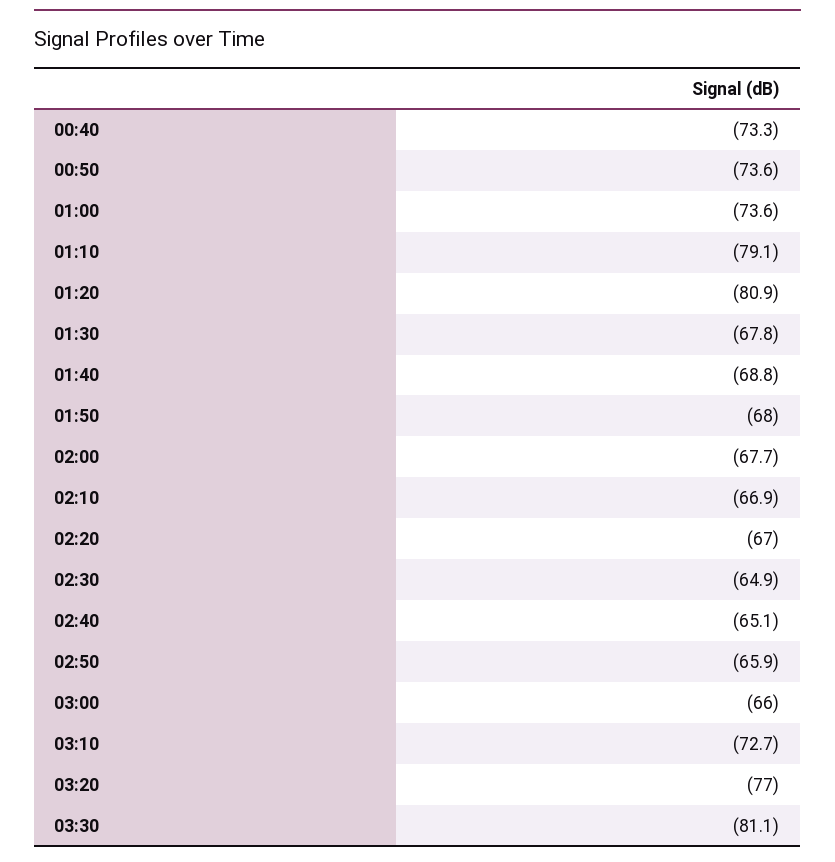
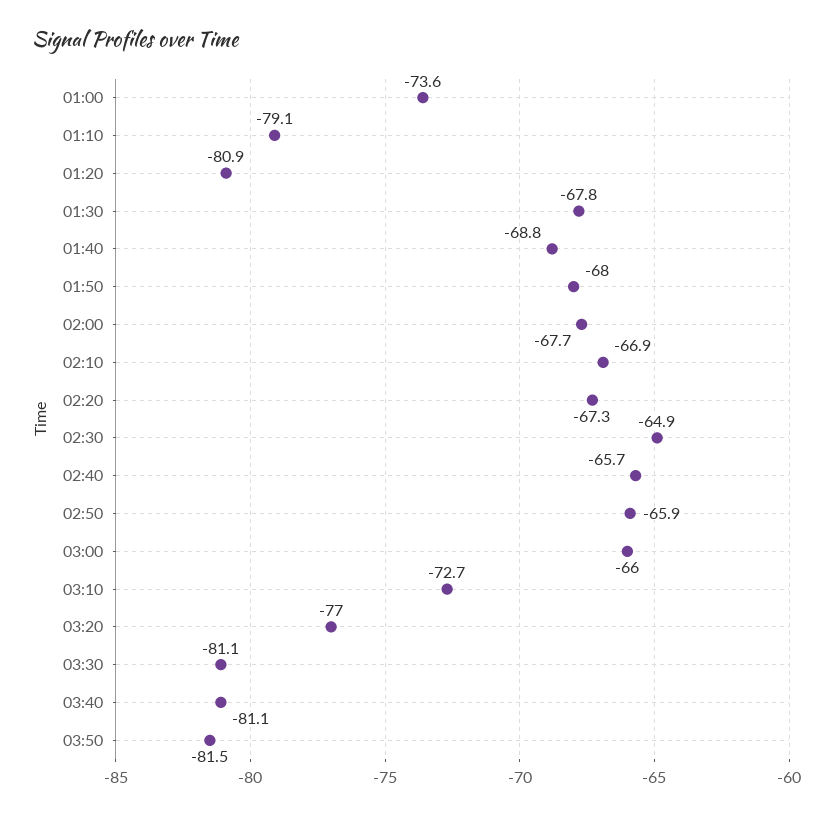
00:40: -73.3 -> none
00:50: -73.6 -> none
02:20: -67 -> -67.3
02:40: -65.1 -> -65.7
03:40: none -> -81.1
03:50: none -> -81.5

